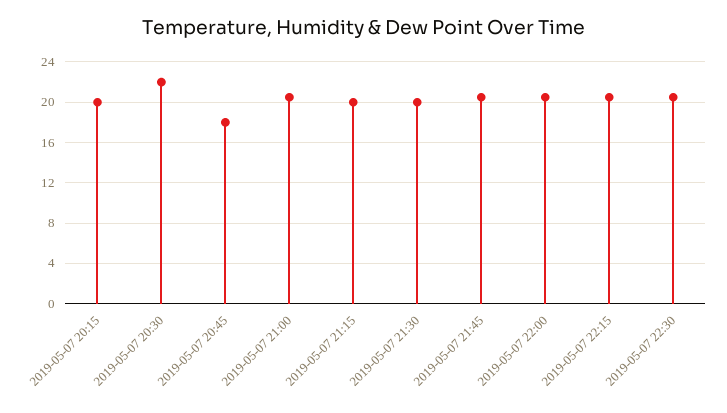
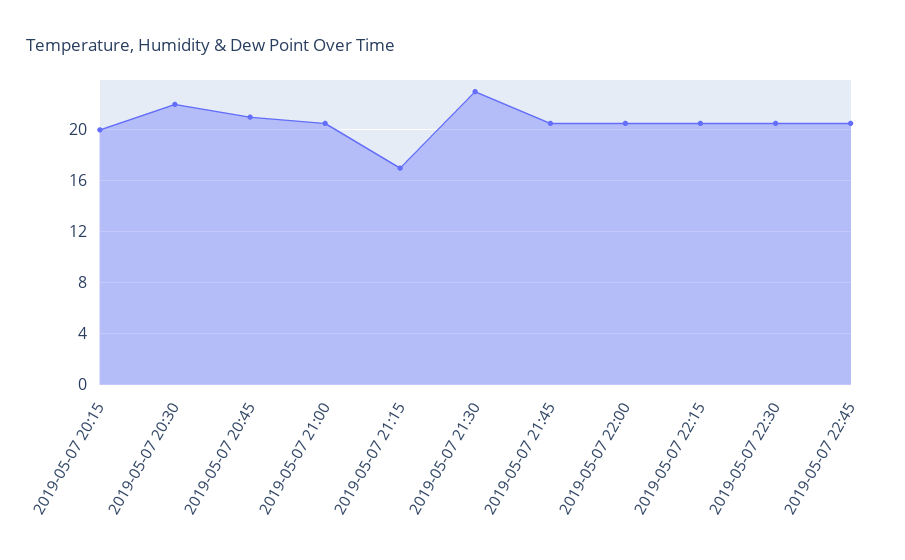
2019-05-07 20:45: 18 -> 21
2019-05-07 21:15: 20 -> 17
2019-05-07 21:30: 20 -> 23
2019-05-07 22:45: none -> 20.5

